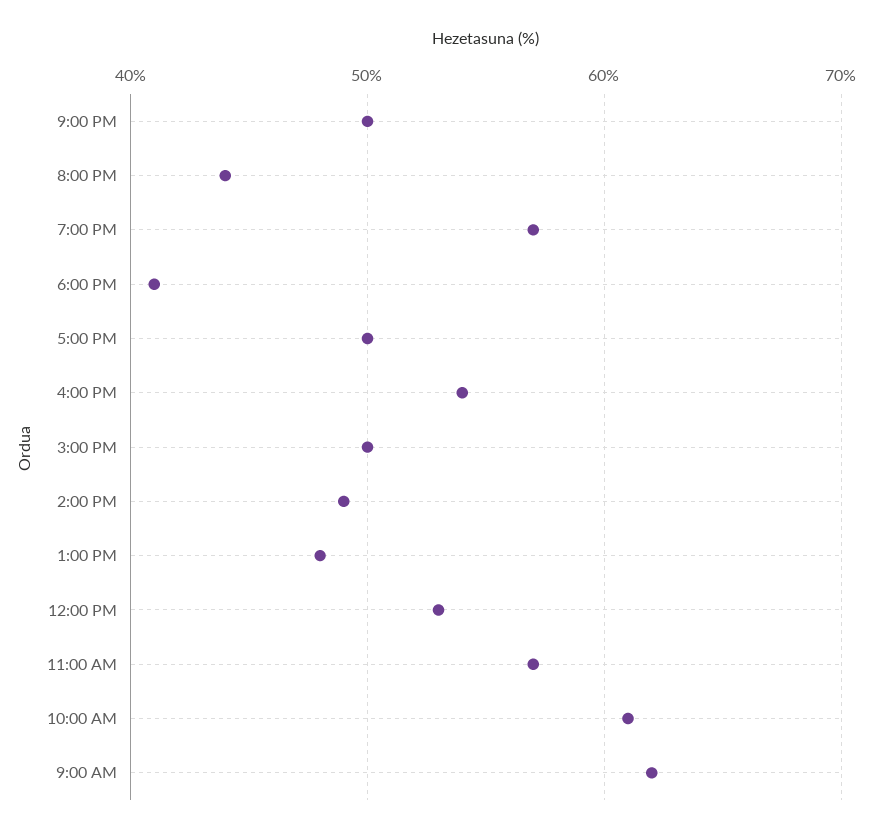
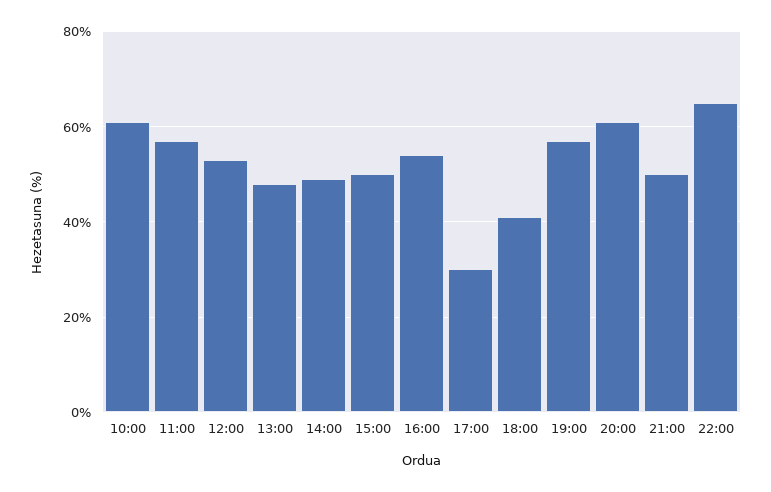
8:00 PM: 44 -> 60
5:00 PM: 50 -> 30
9:00 AM: 62 -> none
22:00: none -> 65

